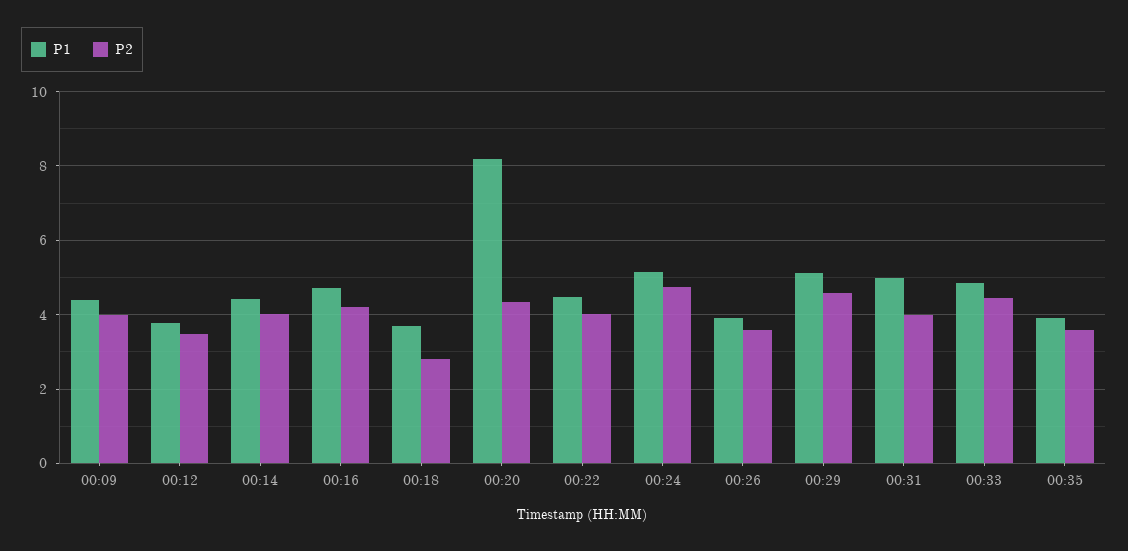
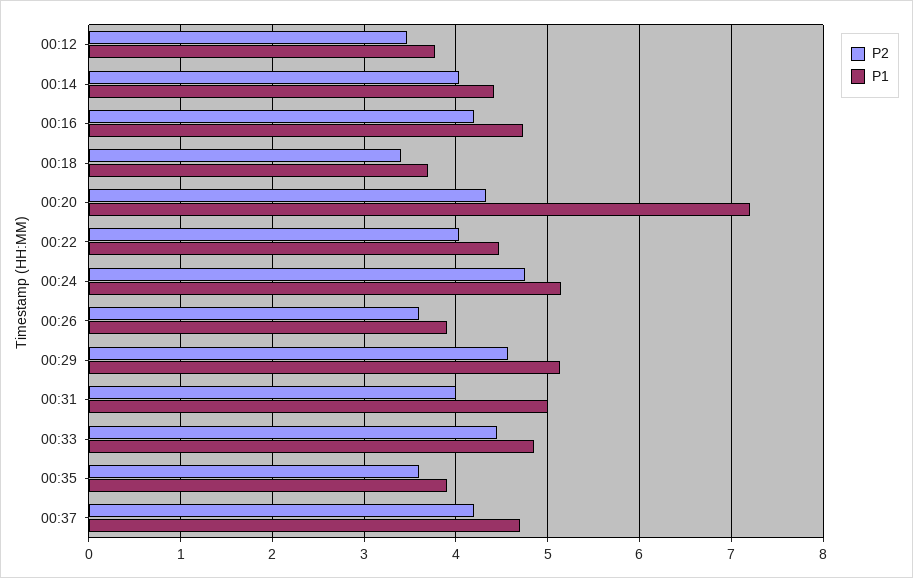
P1, 00:09: 4.4 -> none
P2, 00:09: 4 -> none
P2, 00:18: 2.8 -> 3.4
P1, 00:20: 8.2 -> 7.2
P2, 00:37: none -> 4.2
P1, 00:37: none -> 4.7

